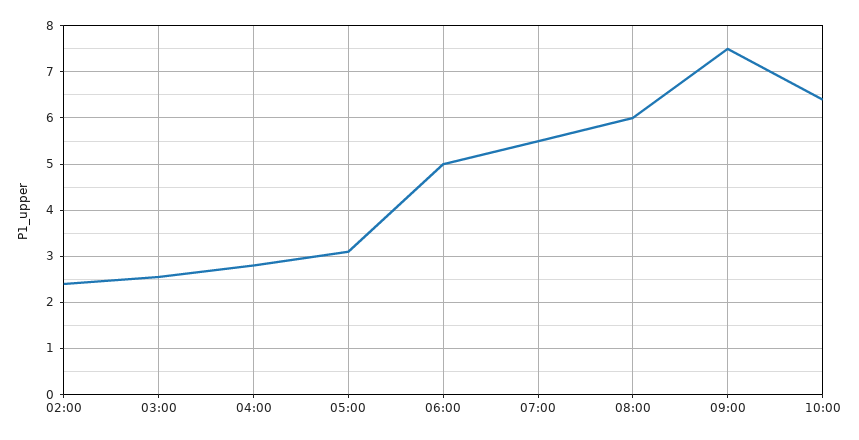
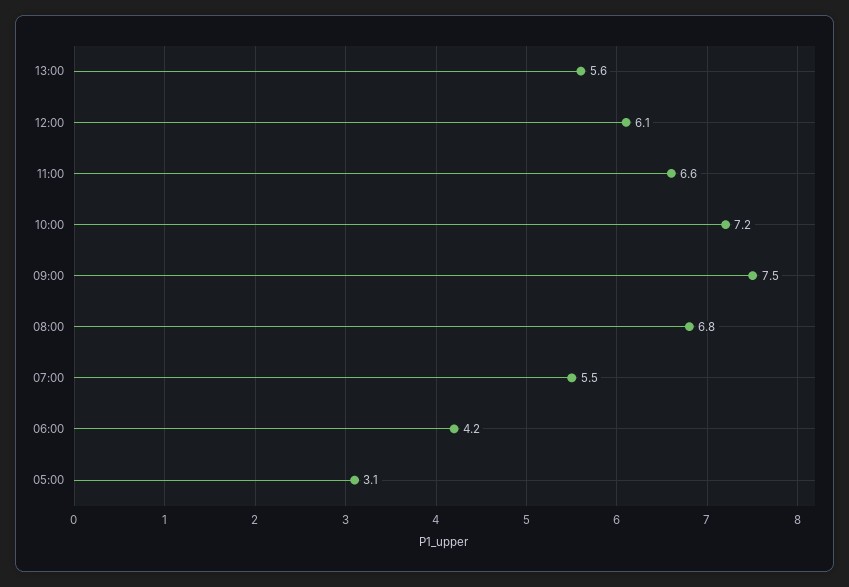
02:00: 2.4 -> none
03:00: 2.6 -> none
04:00: 2.8 -> none
06:00: 5 -> 4.2
08:00: 6 -> 6.8
10:00: 6.4 -> 7.2
13:00: none -> 5.6
12:00: none -> 6.1
11:00: none -> 6.6

